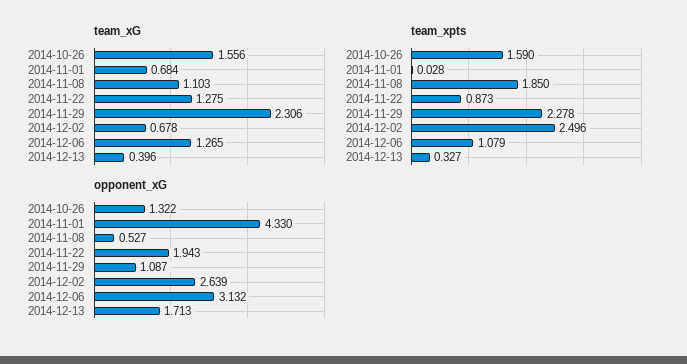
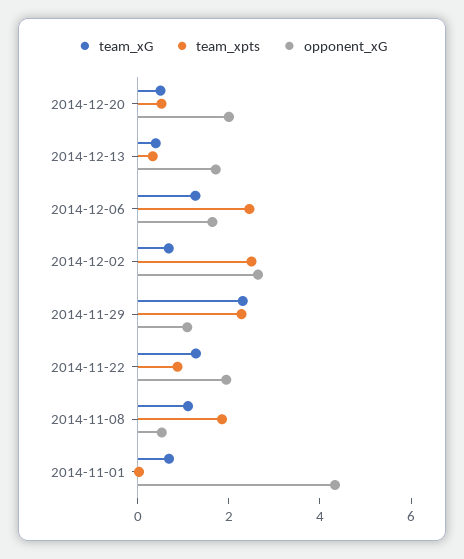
team_xG, 2014-10-26: 1.556 -> none
team_xpts, 2014-10-26: 1.59 -> none
team_xpts, 2014-12-06: 1.079 -> 2.5
opponent_xG, 2014-10-26: 1.322 -> none
opponent_xG, 2014-12-06: 3.132 -> 1.5
team_xG, 2014-12-20: none -> 0.5
team_xpts, 2014-12-20: none -> 0.5
opponent_xG, 2014-12-20: none -> 2

